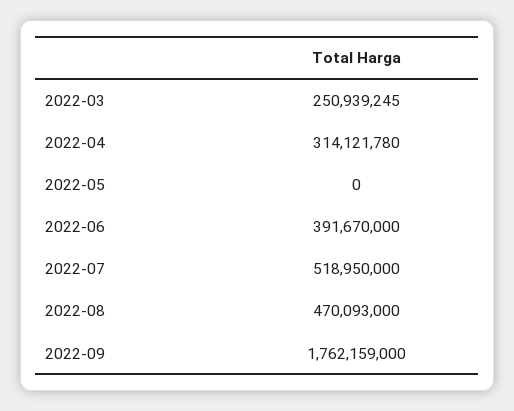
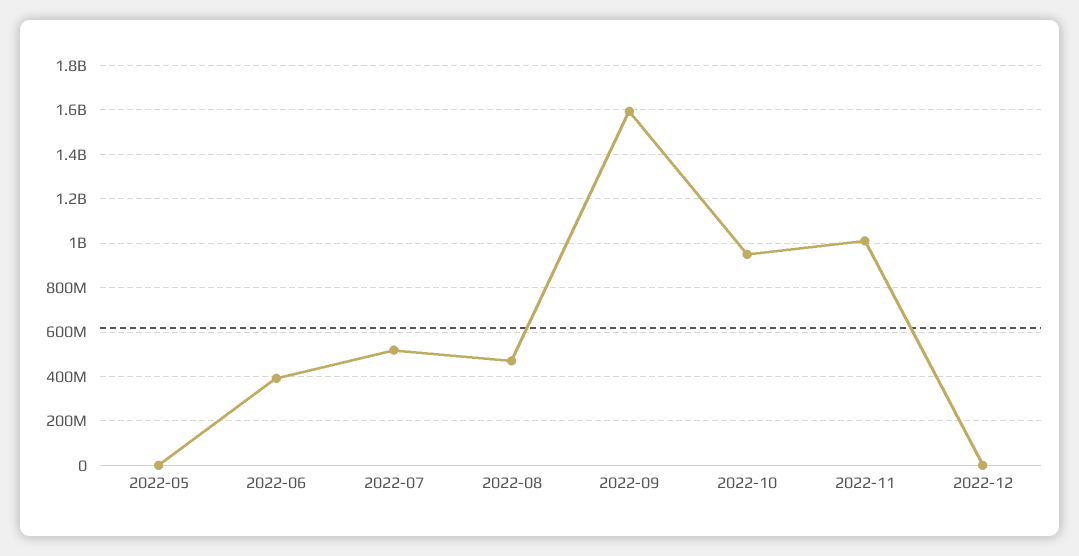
2022-03: 250939245 -> none
2022-04: 314121780 -> none
2022-09: 1762159000 -> 1600000000
2022-10: none -> 950000000
2022-11: none -> 1000000000
2022-12: none -> 0

